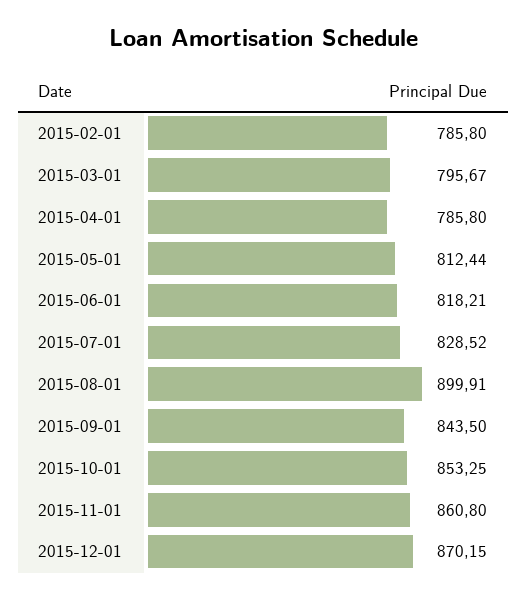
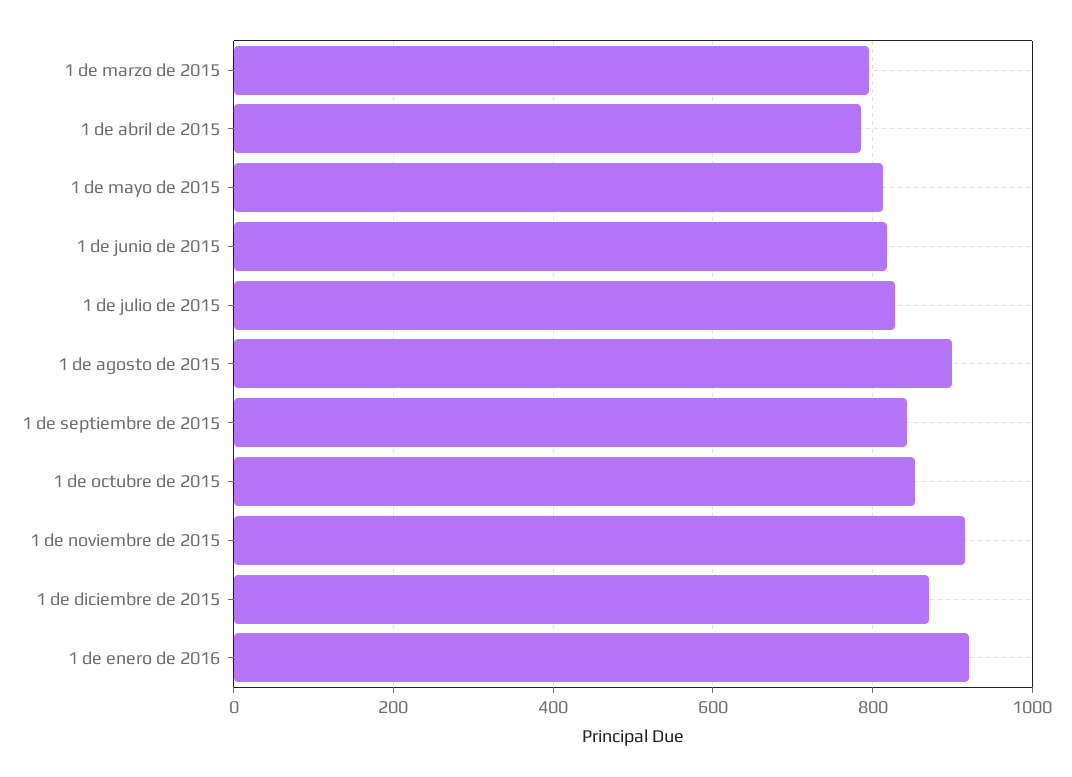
2015-02-01: 785.8 -> none
2015-11-01: 860.8 -> 920
1 de enero de 2016: none -> 920

